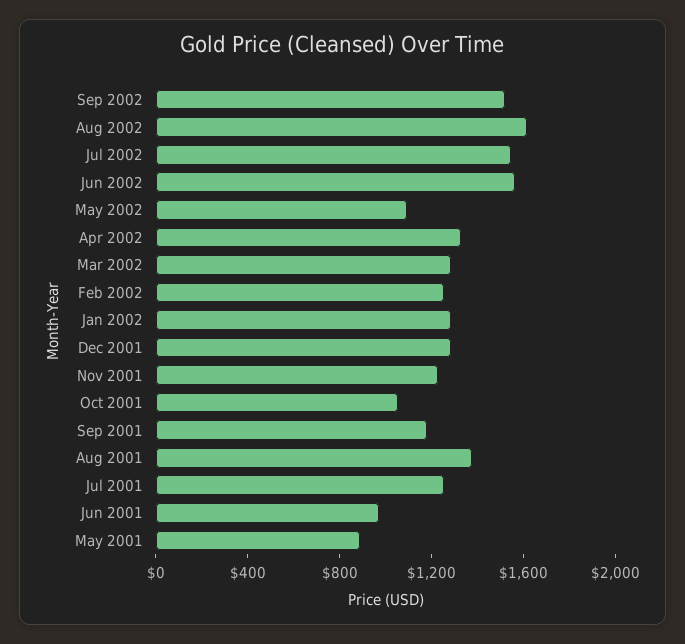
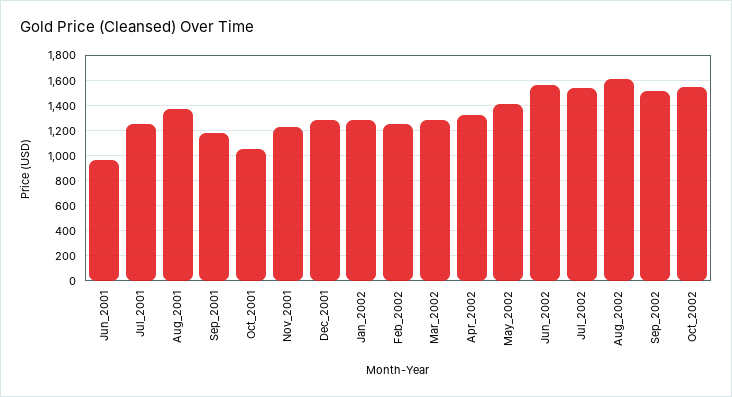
May 2002: 1100 -> 1400
May 2001: 900 -> none
Oct_2002: none -> 1550

